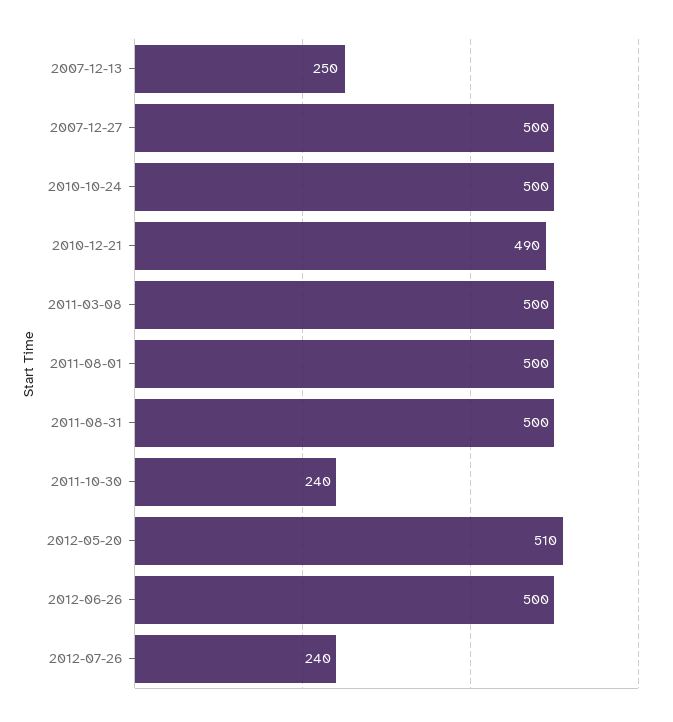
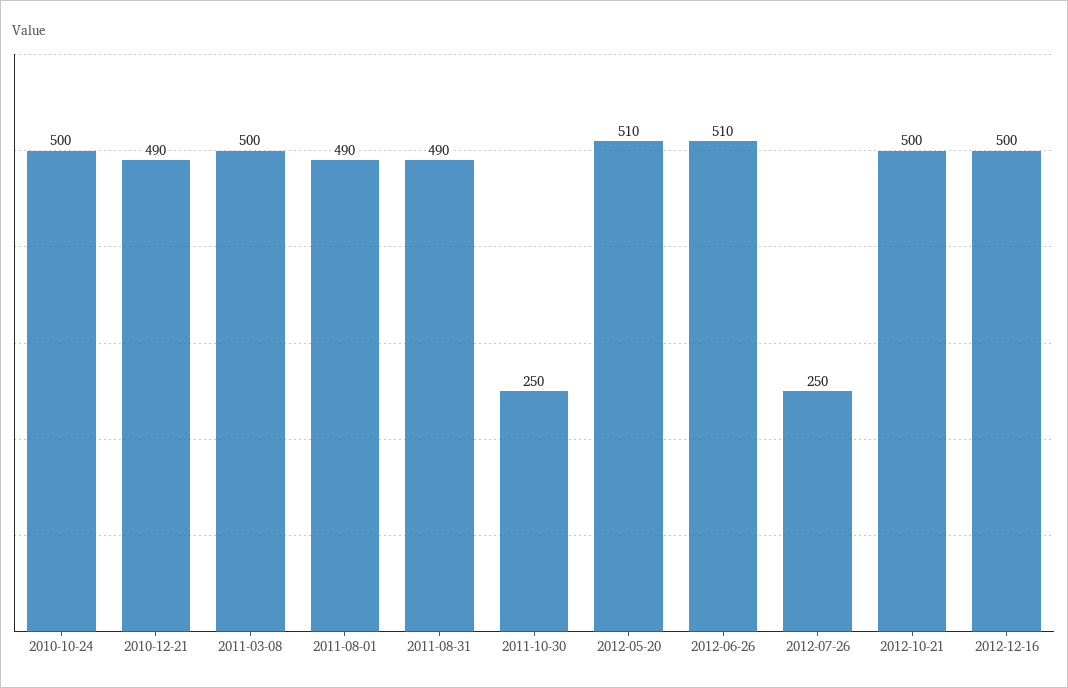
2007-12-13: 250 -> none
2007-12-27: 500 -> none
2011-08-01: 500 -> 490
2011-08-31: 500 -> 490
2011-10-30: 240 -> 250
2012-06-26: 500 -> 510
2012-07-26: 240 -> 250
2012-10-21: none -> 500
2012-12-16: none -> 500

